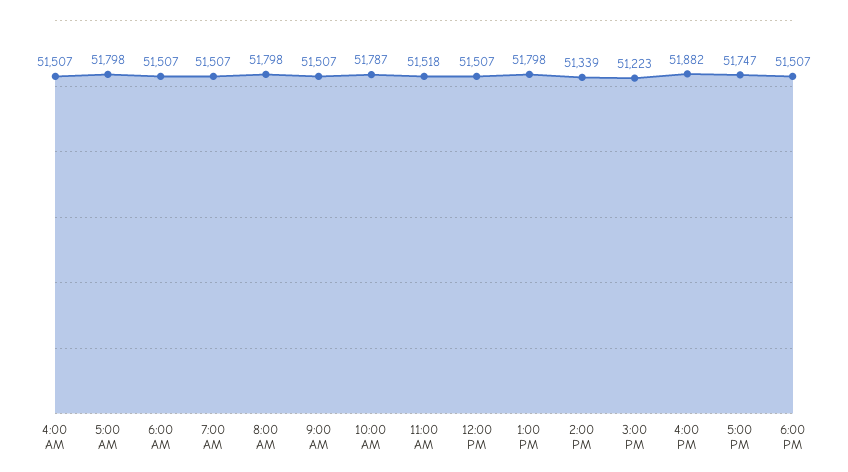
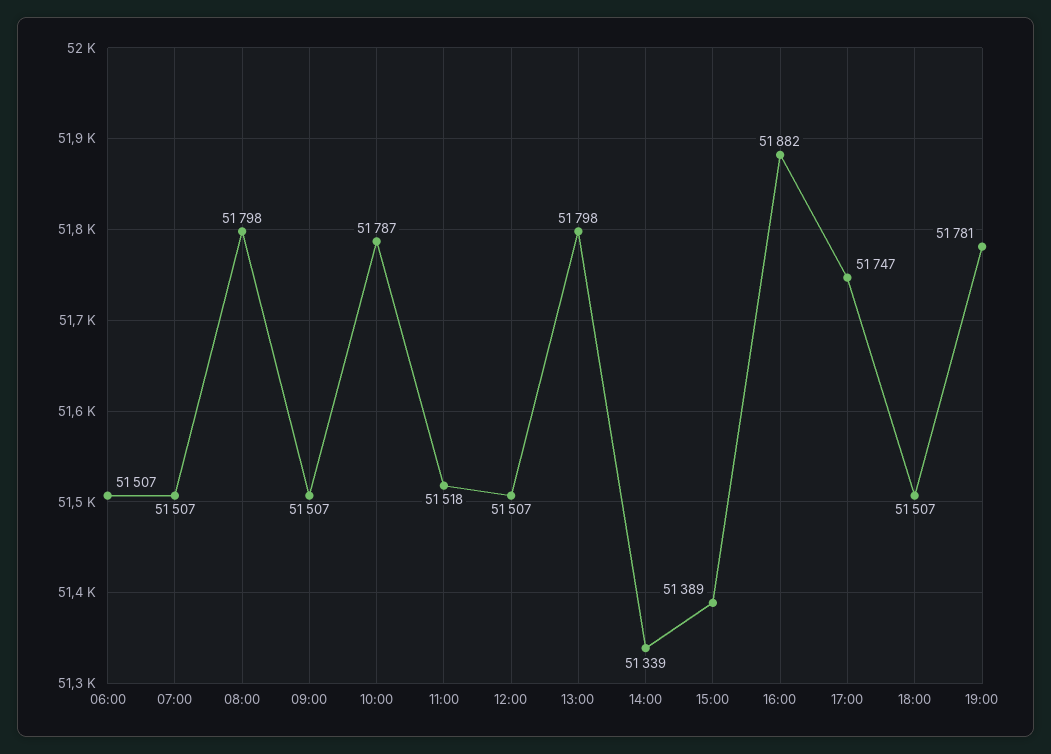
4:00 AM: 51507 -> none
5:00 AM: 51798 -> none
3:00 PM: 51223 -> 51389
19:00: none -> 51781

